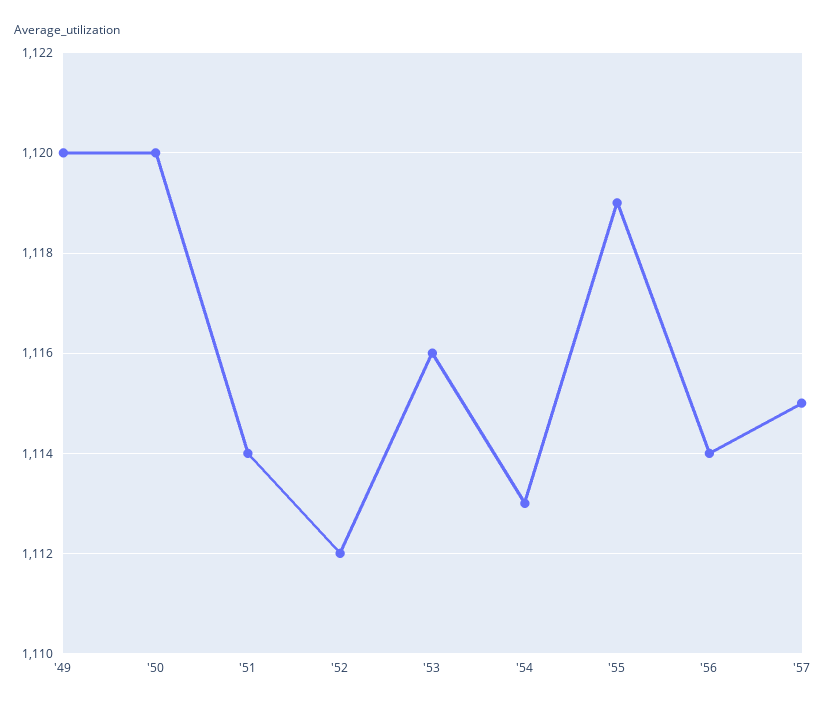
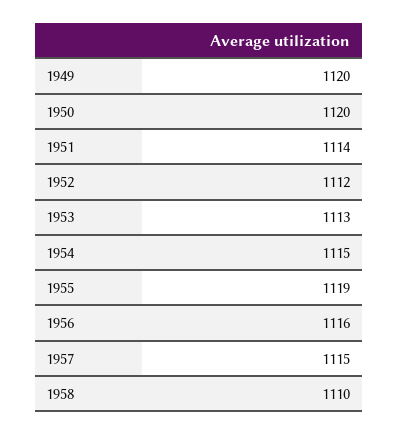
'53: 1116 -> 1113
'54: 1113 -> 1115
'56: 1114 -> 1116
1958: none -> 1110

